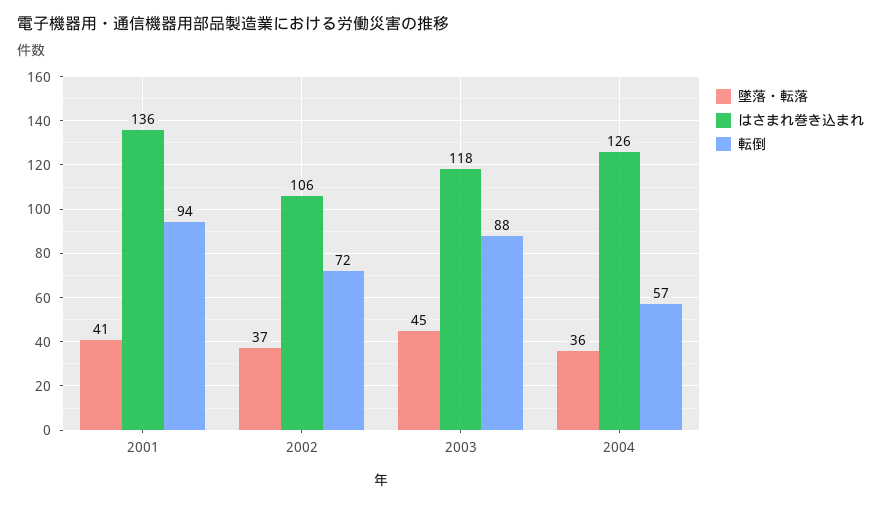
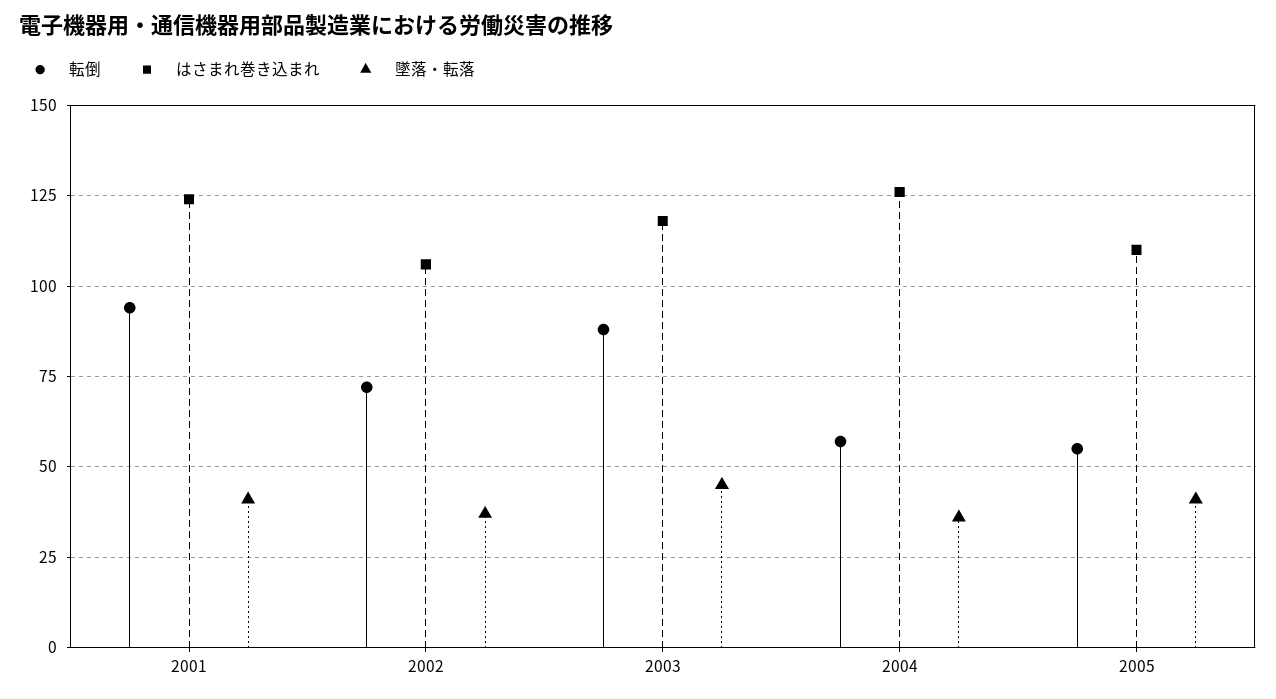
はさまれ巻き込まれ, 2001: 136 -> 125
転倒, 2005: none -> 55
はさまれ巻き込まれ, 2005: none -> 110
墜落・転落, 2005: none -> 40

